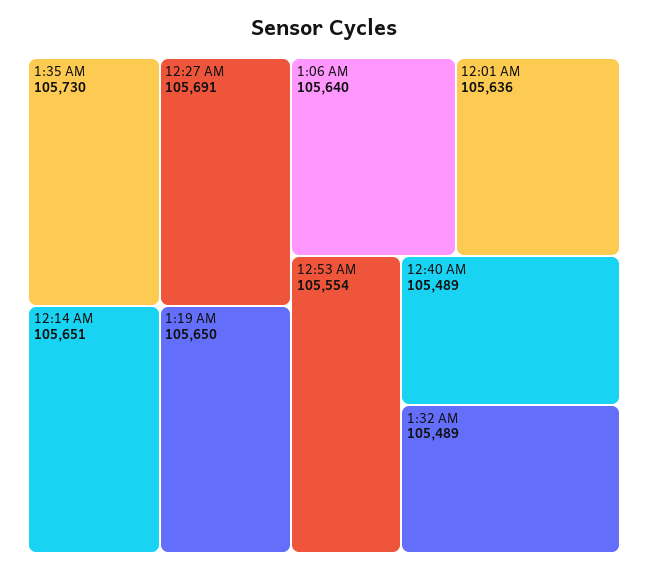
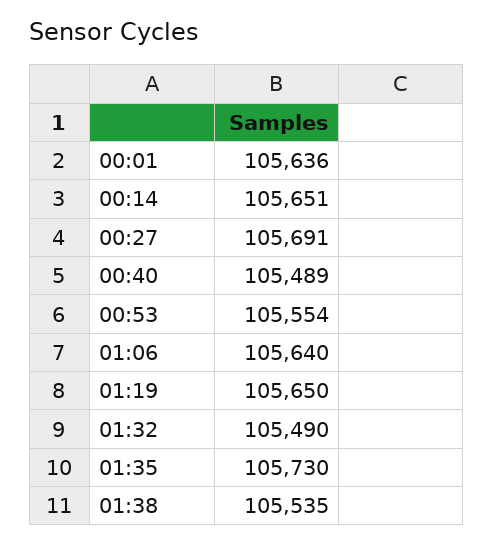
1:32 AM: 105489 -> 105490
01:38: none -> 105535

